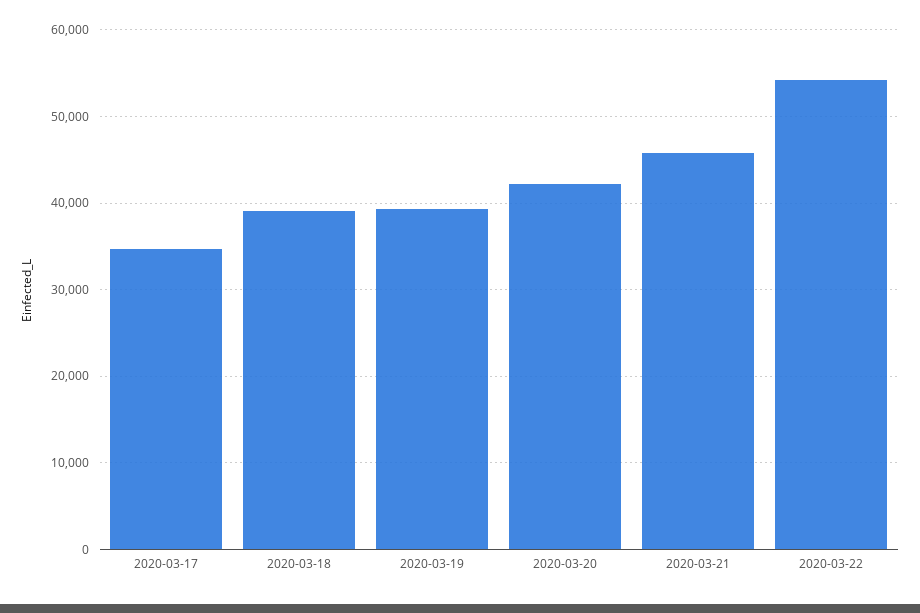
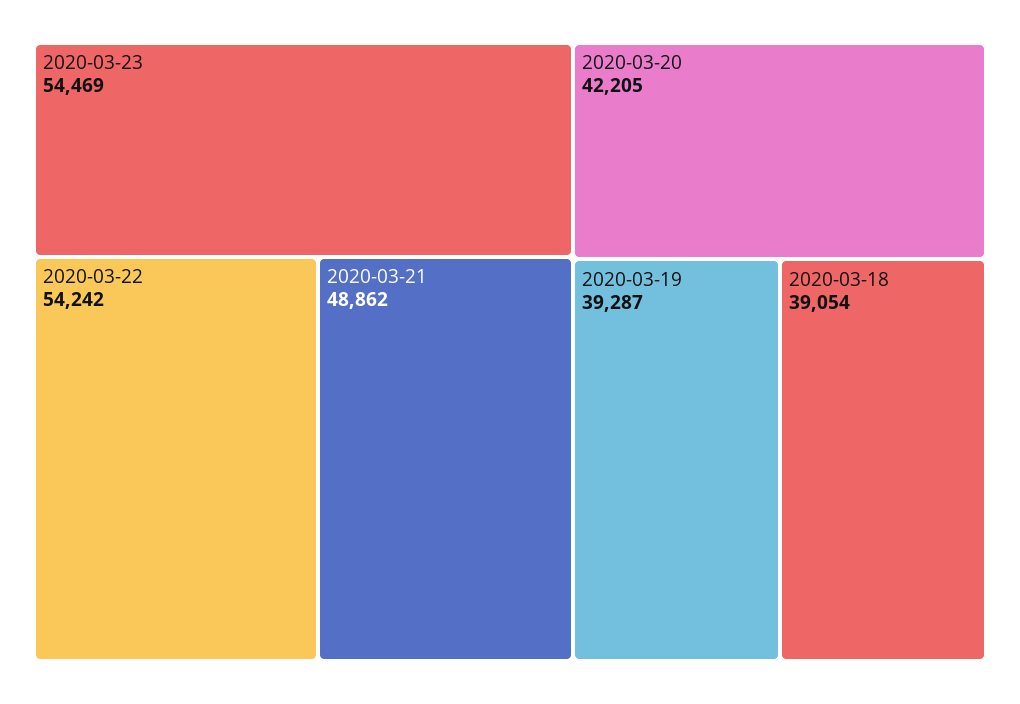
2020-03-17: 35000 -> none
2020-03-21: 46000 -> 48862
2020-03-23: none -> 54469

